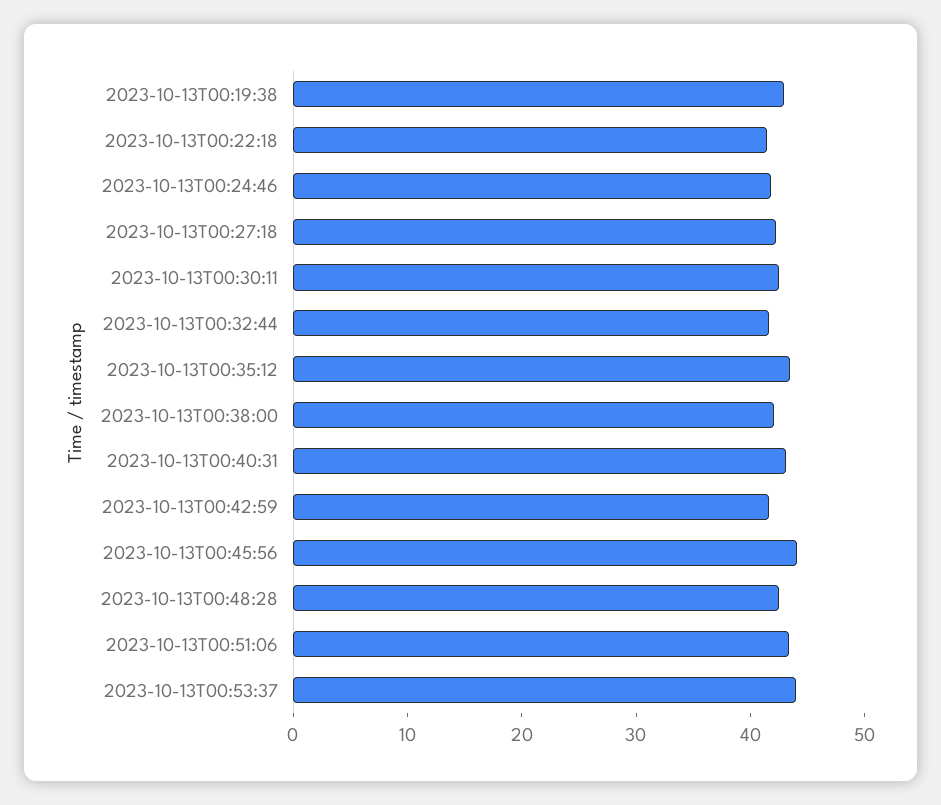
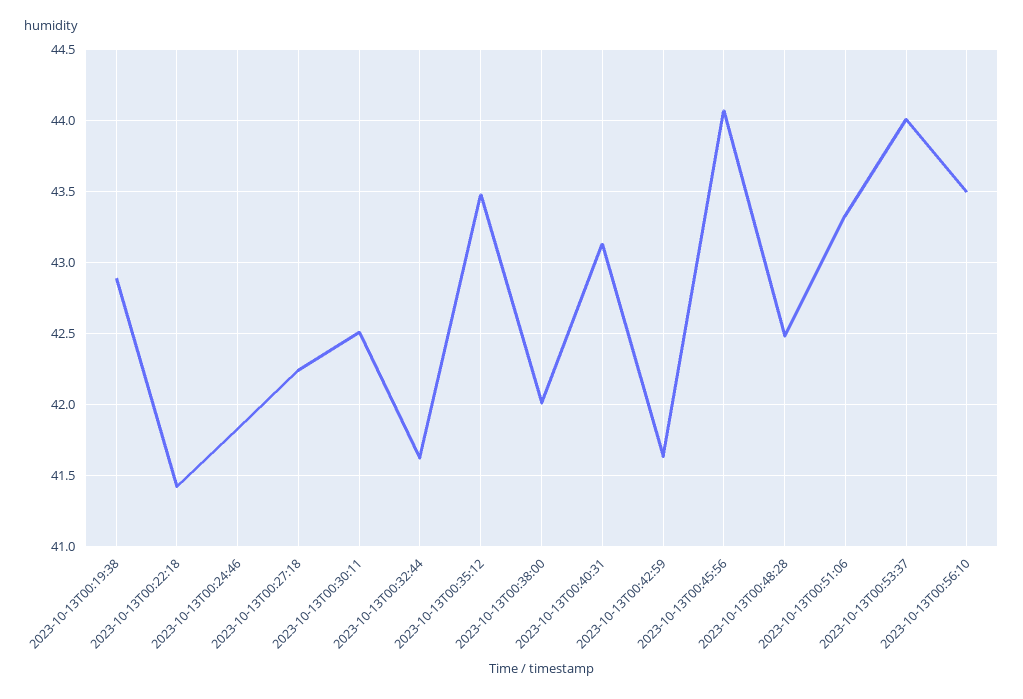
2023-10-13T00:56:10: none -> 43.5

